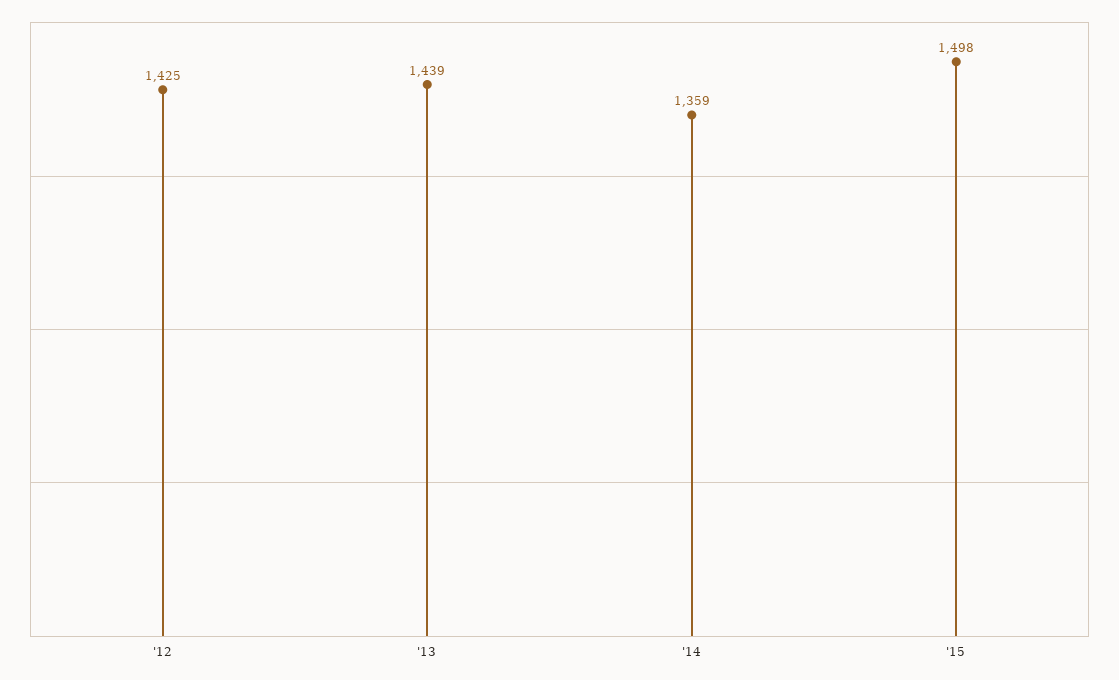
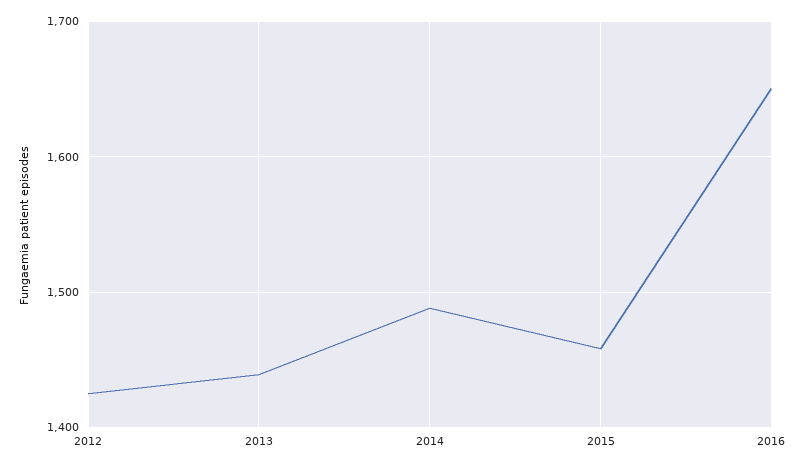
'14: 1359 -> 1490
'15: 1498 -> 1460
2016: none -> 1650

